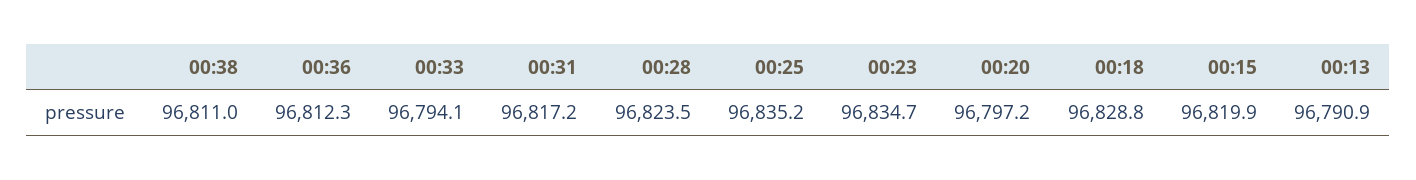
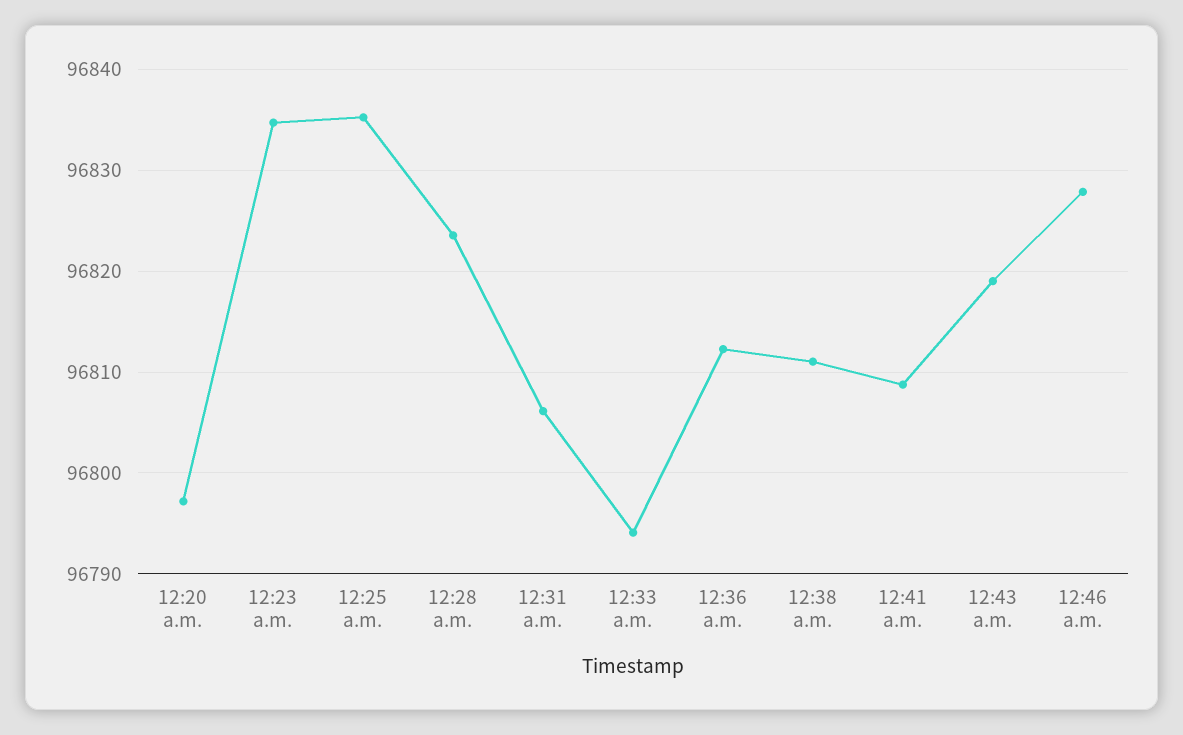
00:31: 96817.2 -> 96806
00:18: 96828.8 -> none
00:15: 96819.9 -> none
00:13: 96790.9 -> none
12:41 a.m.: none -> 96809
12:43 a.m.: none -> 96819
12:46 a.m.: none -> 96828

